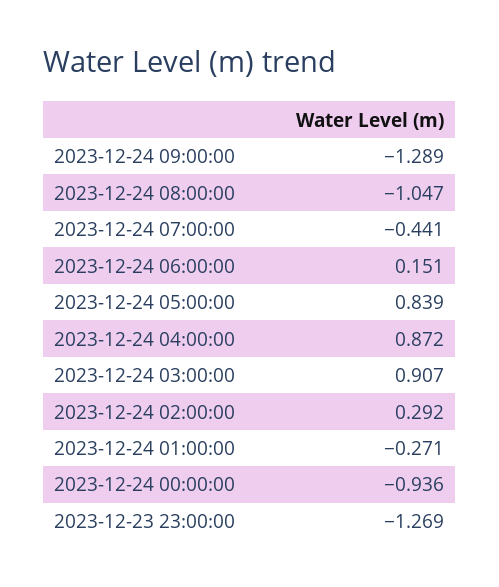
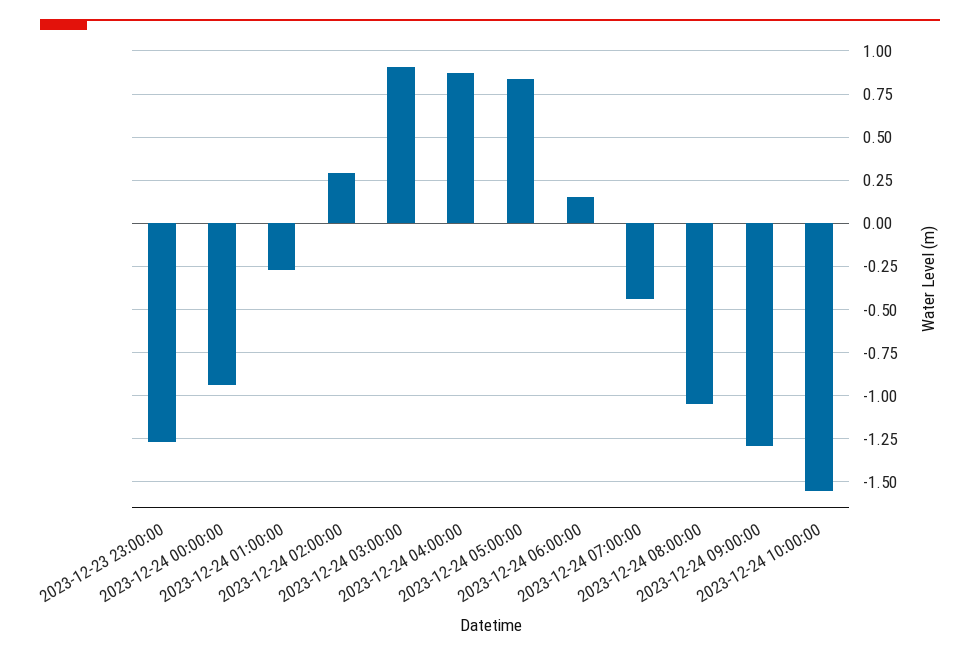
2023-12-24 10:00:00: none -> -1.55

